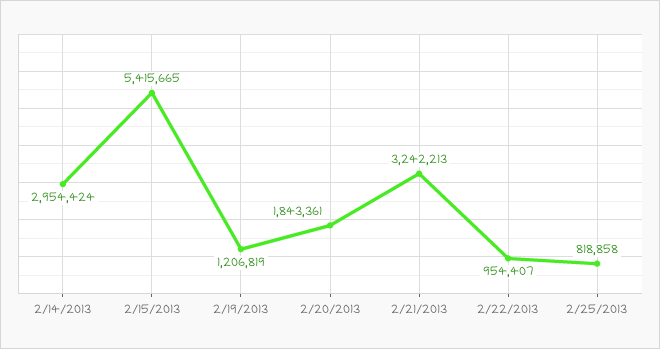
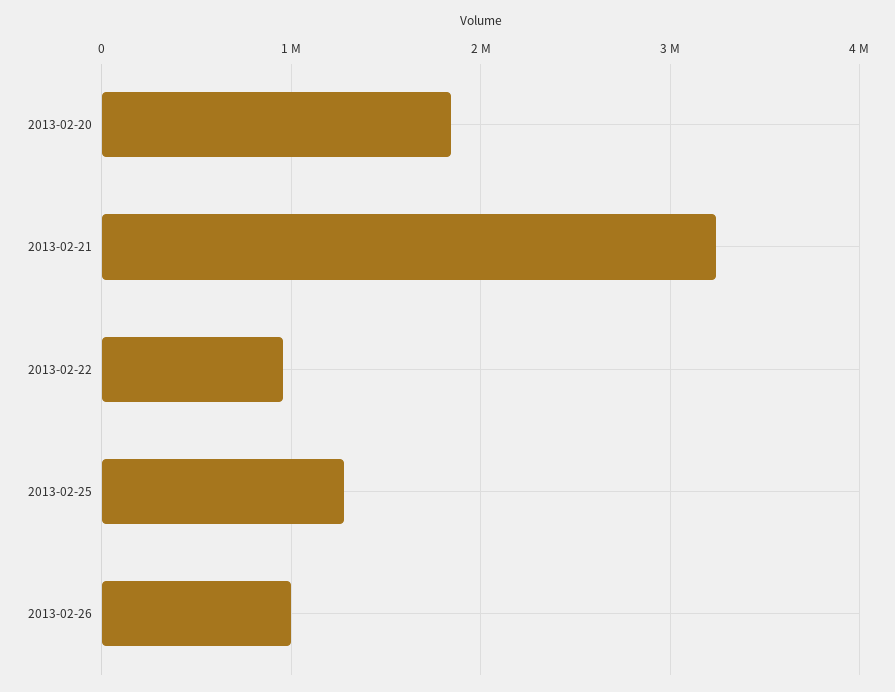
2/14/2013: 2954424 -> none
2/15/2013: 5415665 -> none
2/19/2013: 1206819 -> none
2/25/2013: 818858 -> 1300000
2013-02-26: none -> 1000000

